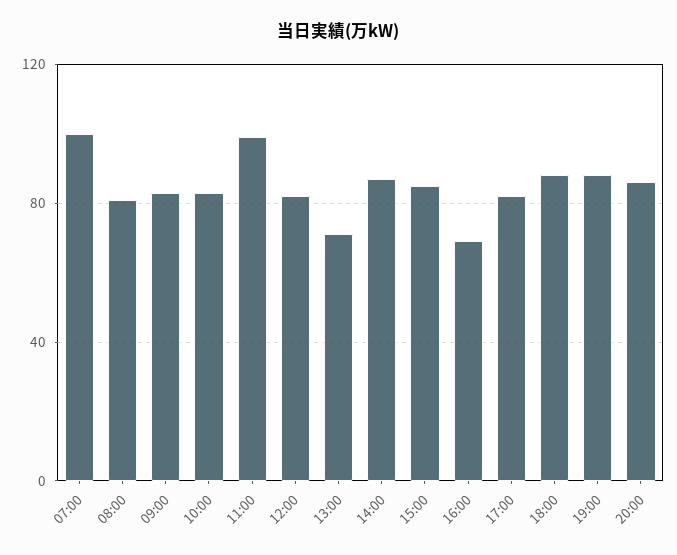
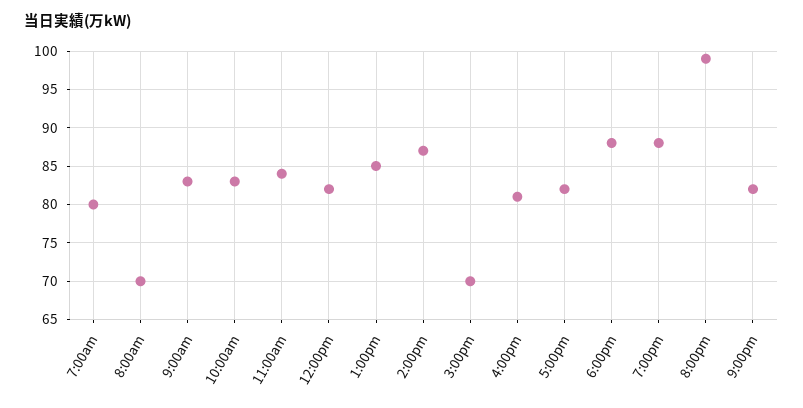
07:00: 100 -> 80
08:00: 80 -> 70
11:00: 100 -> 84
13:00: 70 -> 85
15:00: 85 -> 70
16:00: 70 -> 81
20:00: 85 -> 99
9:00pm: none -> 82

